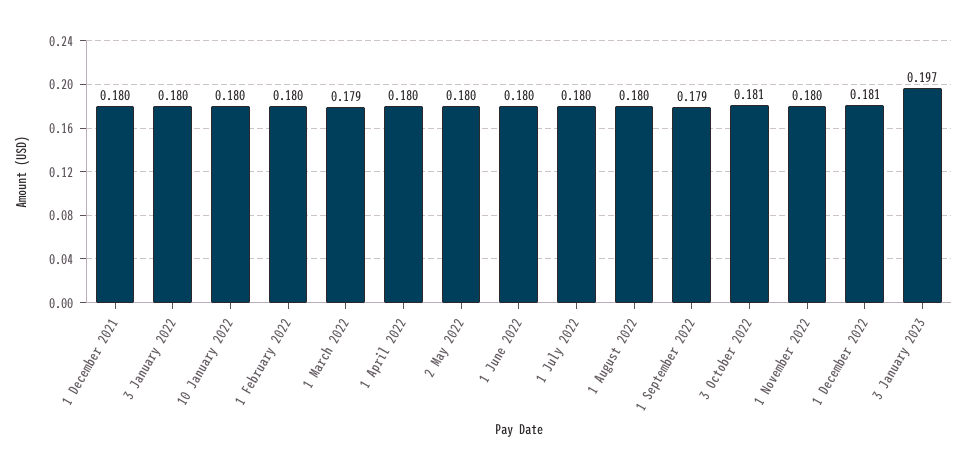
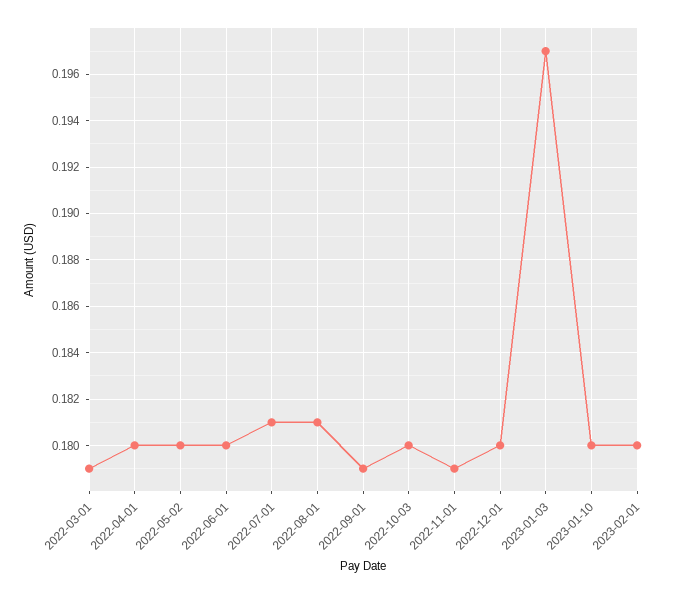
1 December 2021: 0.18 -> none
3 January 2022: 0.18 -> none
10 January 2022: 0.18 -> none
1 February 2022: 0.18 -> none
1 July 2022: 0.18 -> 0.181
1 August 2022: 0.18 -> 0.181
3 October 2022: 0.181 -> 0.18
1 November 2022: 0.18 -> 0.179
1 December 2022: 0.181 -> 0.18
2023-01-10: none -> 0.18
2023-02-01: none -> 0.18

